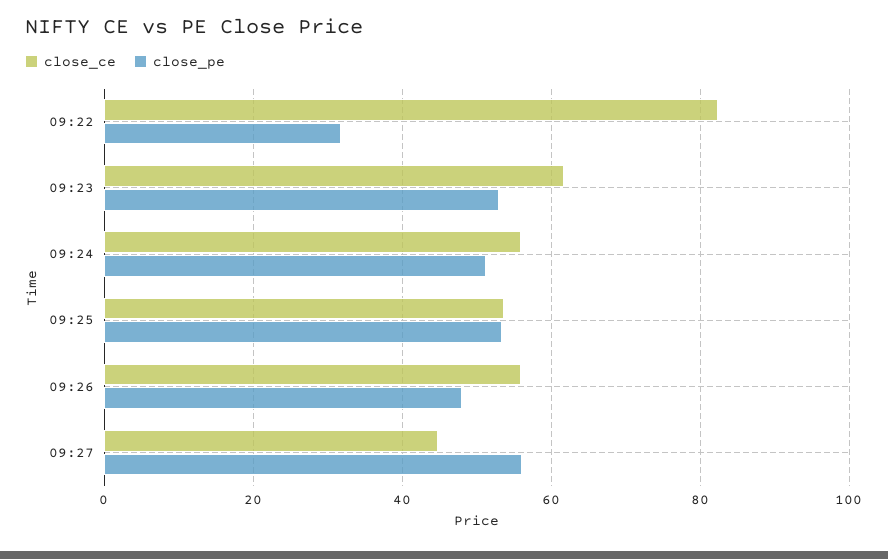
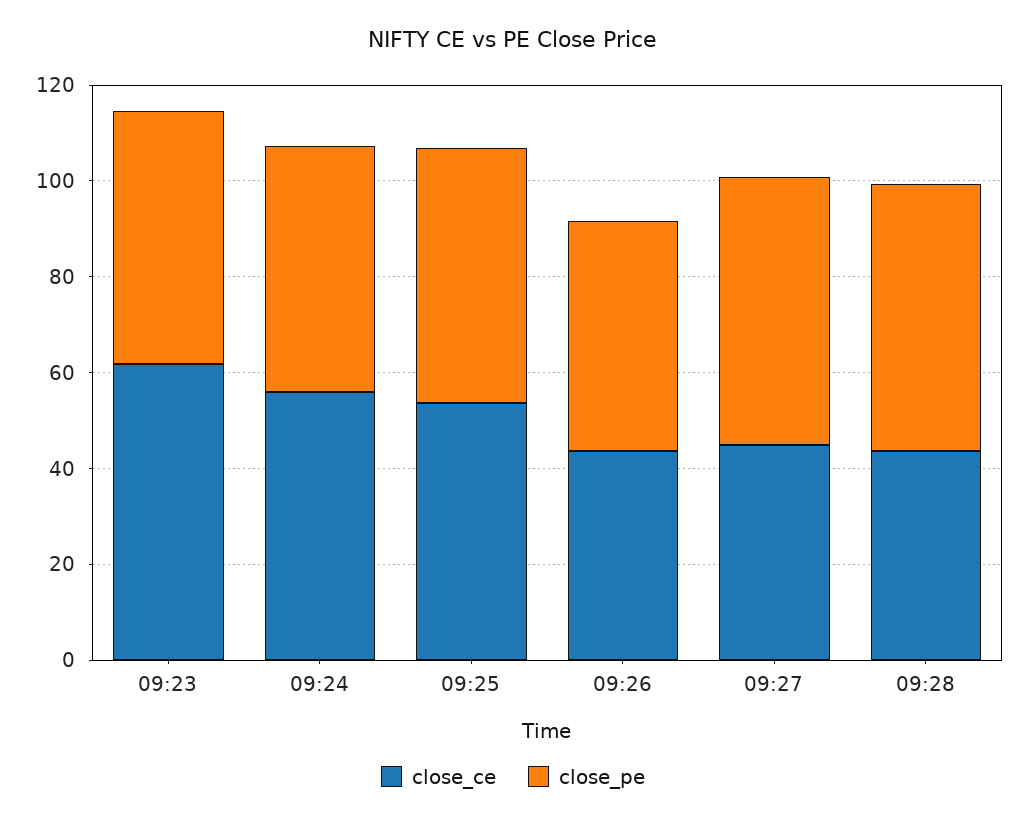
close_ce, 09:22: 82 -> none
close_pe, 09:22: 32 -> none
close_ce, 09:26: 56 -> 45
close_ce, 09:28: none -> 45
close_pe, 09:28: none -> 55

